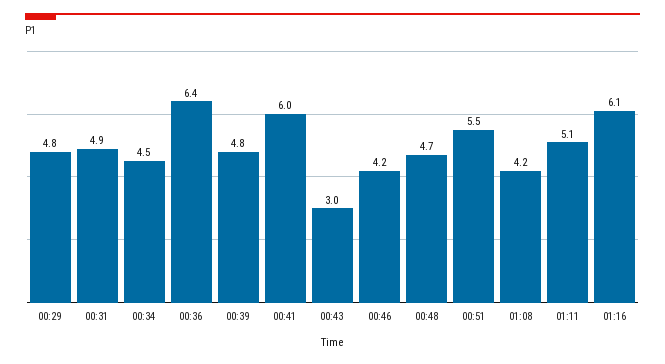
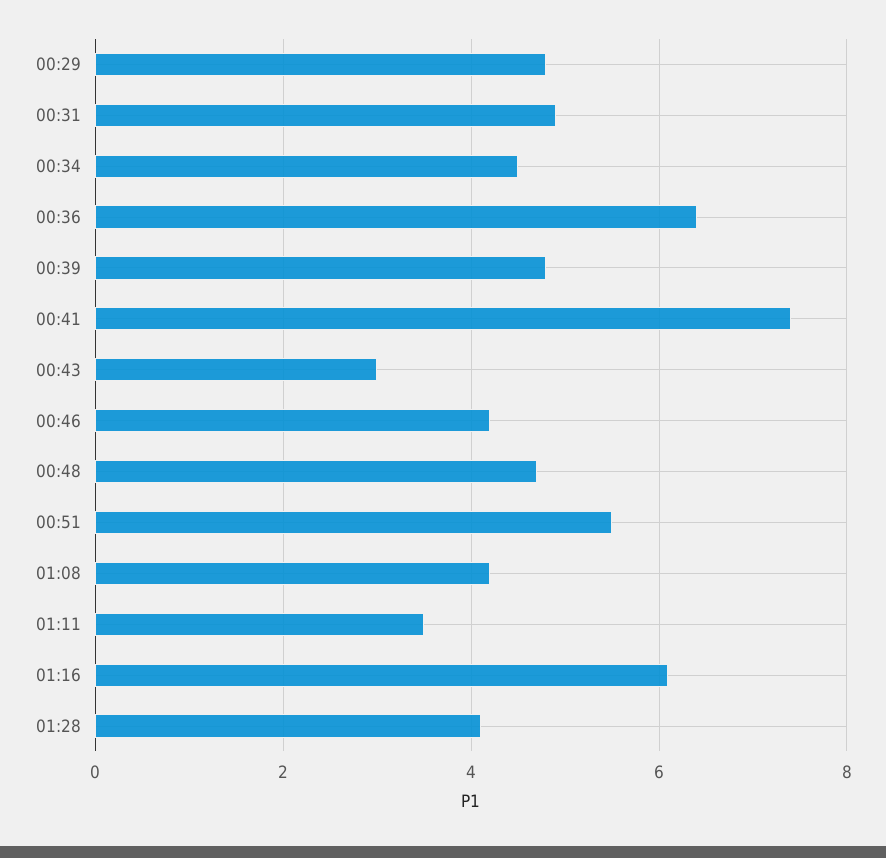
00:41: 6 -> 7.5
01:11: 5.1 -> 3.5
01:28: none -> 4

